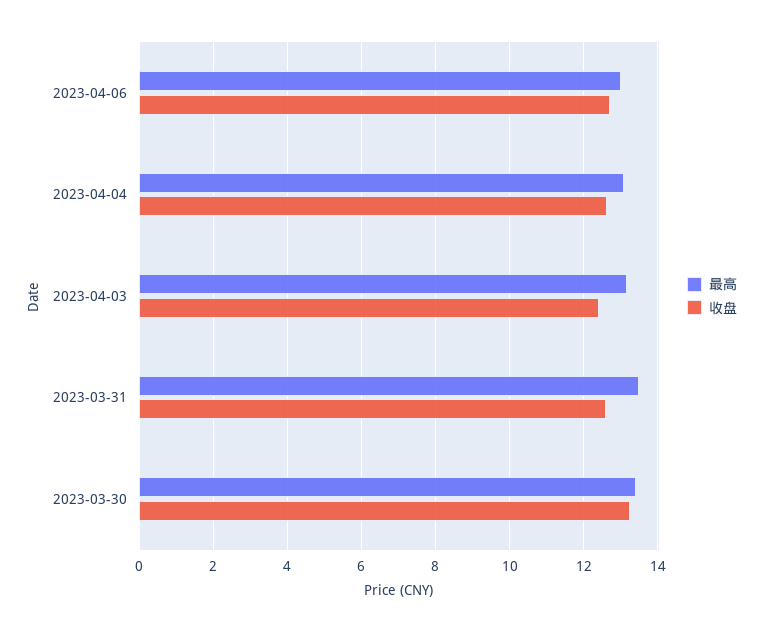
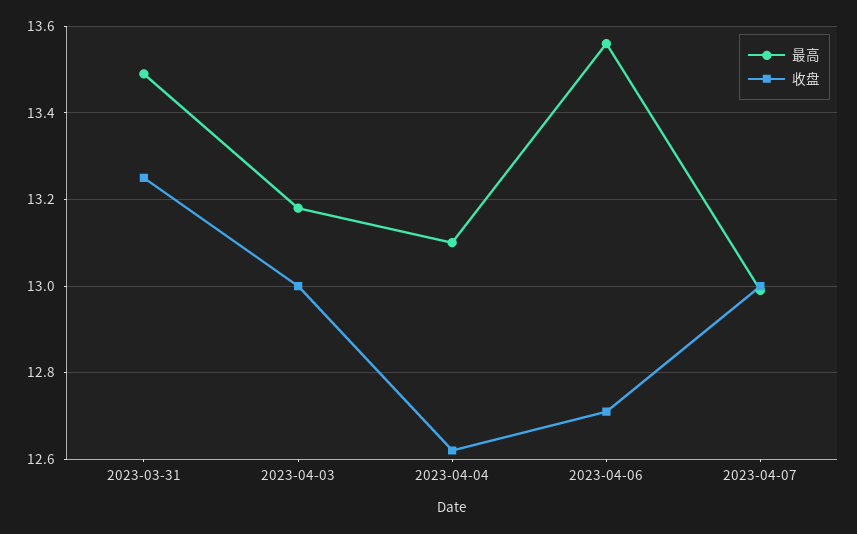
最高, 2023-04-06: 13 -> 13.55
收盘, 2023-04-03: 12.4 -> 13
收盘, 2023-03-31: 12.6 -> 13.25
最高, 2023-03-30: 13.4 -> none
收盘, 2023-03-30: 13.2 -> none
最高, 2023-04-07: none -> 13
收盘, 2023-04-07: none -> 13

